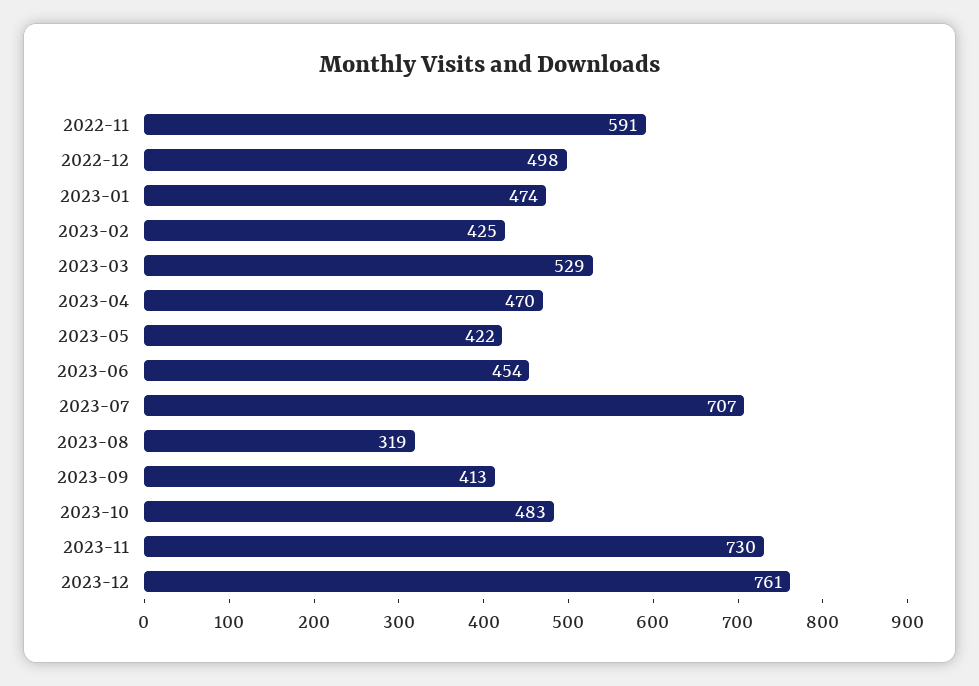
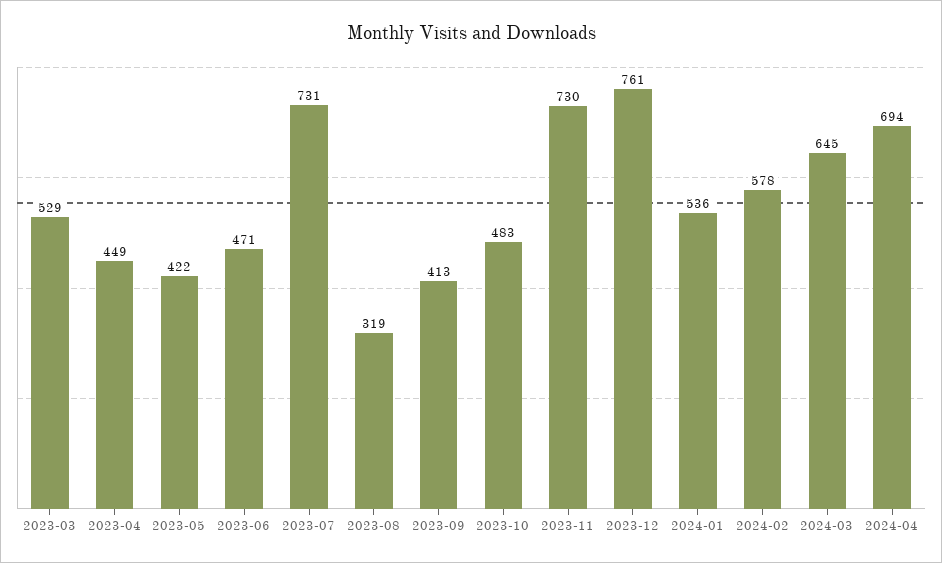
2022-11: 591 -> none
2022-12: 498 -> none
2023-01: 474 -> none
2023-02: 425 -> none
2023-04: 470 -> 449
2023-06: 454 -> 471
2023-07: 707 -> 731
2024-01: none -> 536
2024-02: none -> 578
2024-03: none -> 645
2024-04: none -> 694

